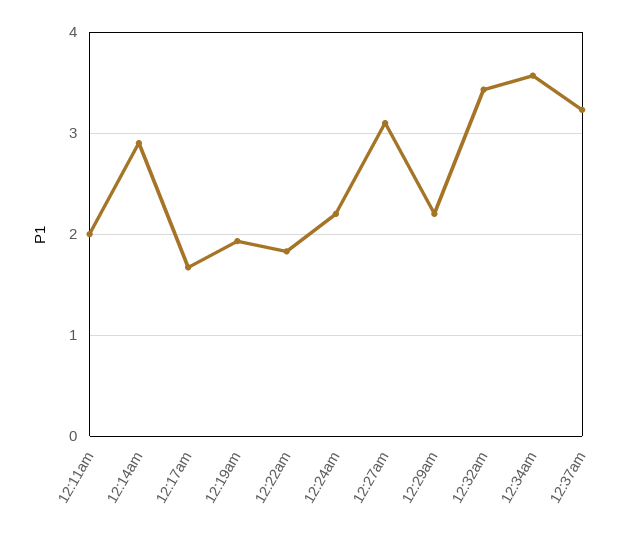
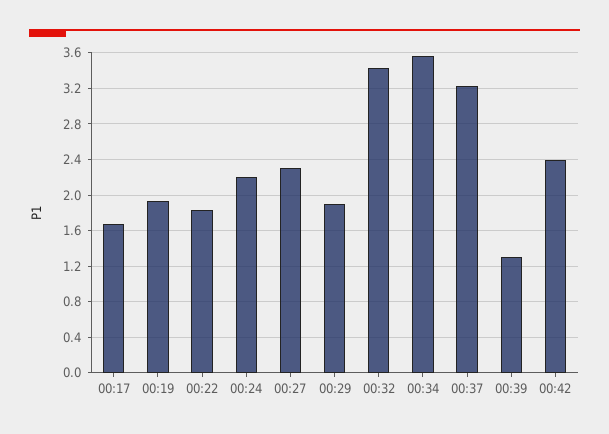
12:11am: 2 -> none
12:14am: 2.9 -> none
12:27am: 3.1 -> 2.3
12:29am: 2.2 -> 1.9
00:39: none -> 1.3
00:42: none -> 2.4

